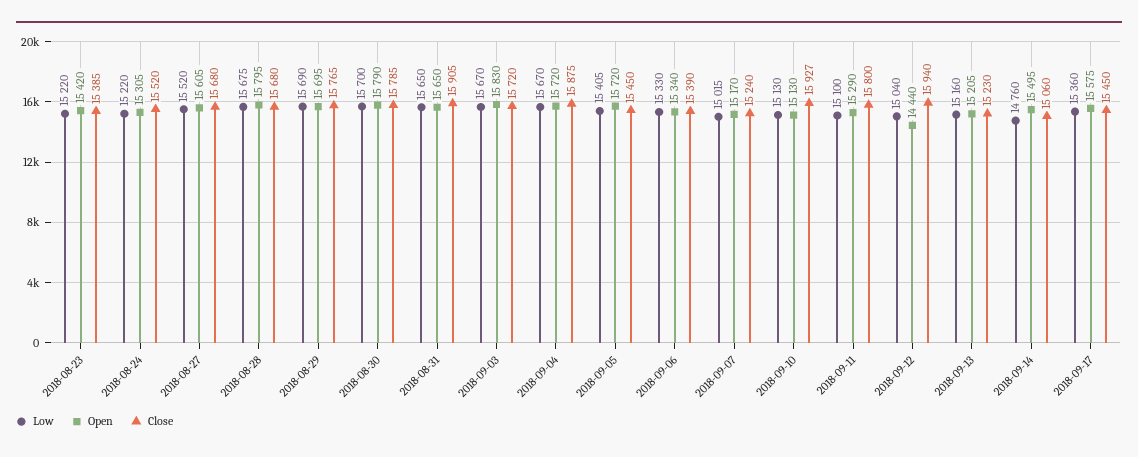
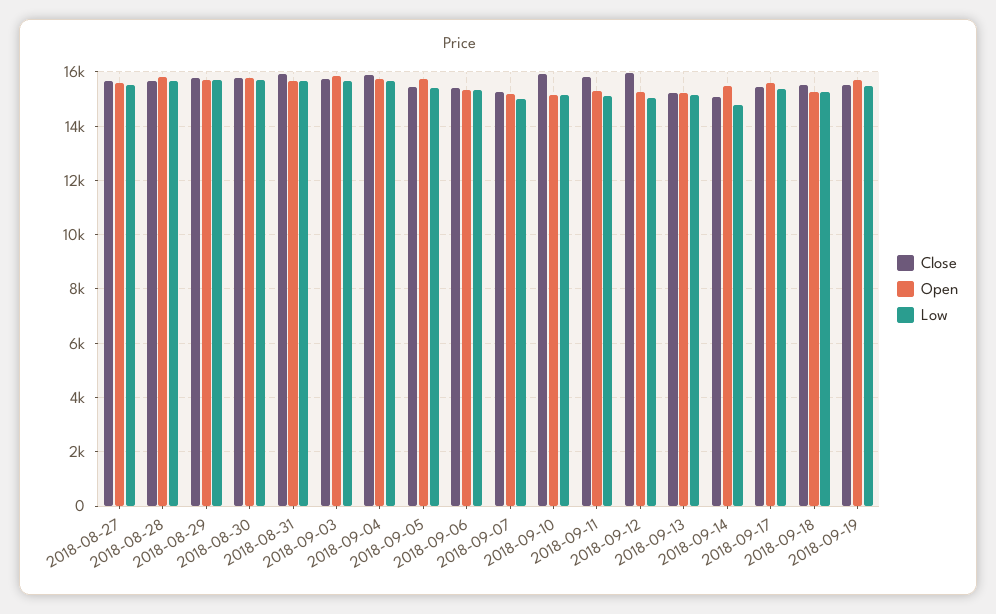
Low, 2018-08-23: 15220 -> none
Open, 2018-08-23: 15420 -> none
Close, 2018-08-23: 15385 -> none
Low, 2018-08-24: 15220 -> none
Open, 2018-08-24: 15305 -> none
Close, 2018-08-24: 15520 -> none
Open, 2018-09-12: 14440 -> 15250
Close, 2018-09-18: none -> 15500
Open, 2018-09-18: none -> 15250
Low, 2018-09-18: none -> 15250
Close, 2018-09-19: none -> 15500
Open, 2018-09-19: none -> 15750
Low, 2018-09-19: none -> 15500

